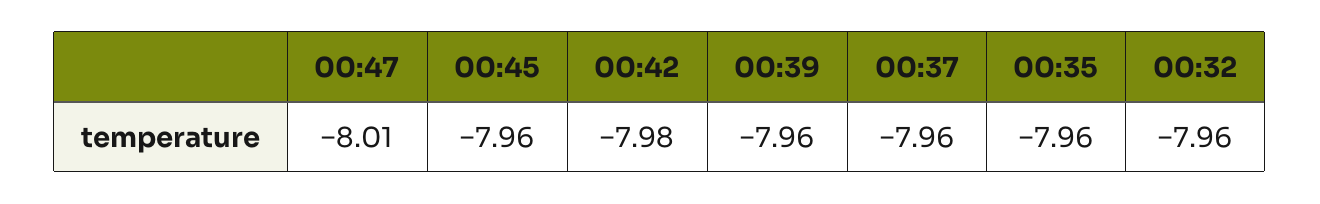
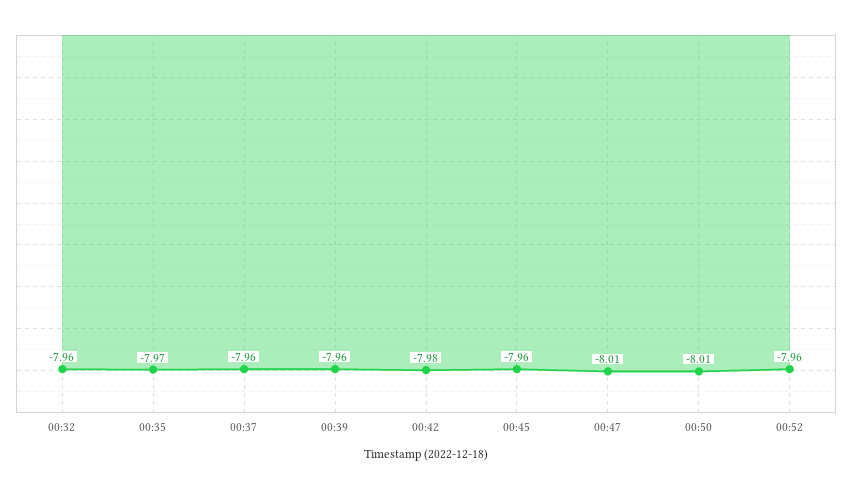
00:35: -7.96 -> -7.97
00:50: none -> -8.01
00:52: none -> -7.96

